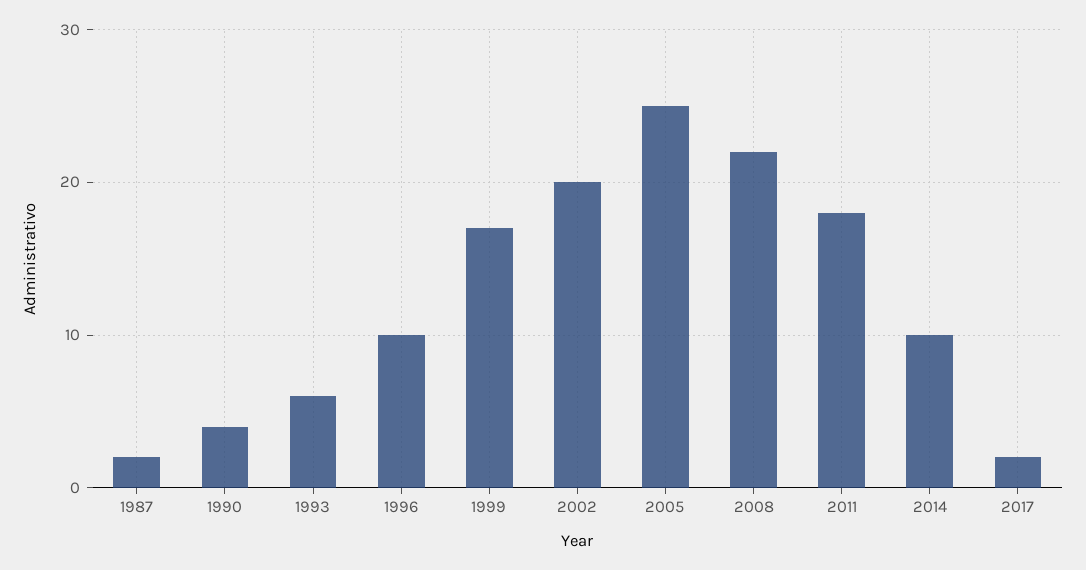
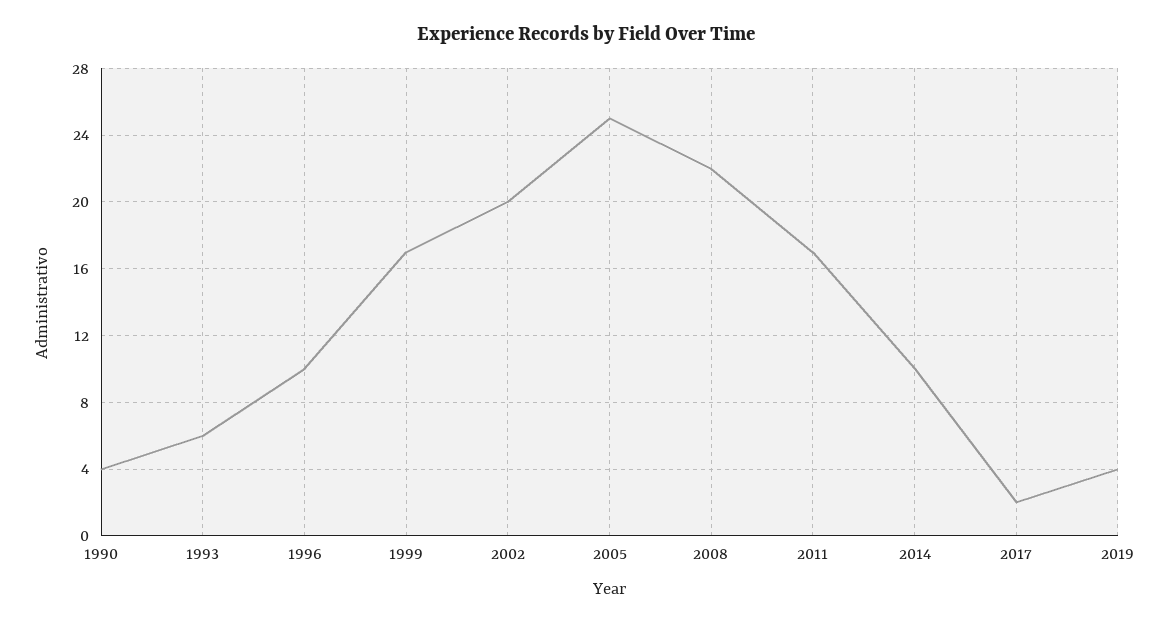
1987: 2 -> none
2011: 18 -> 17
2019: none -> 4

